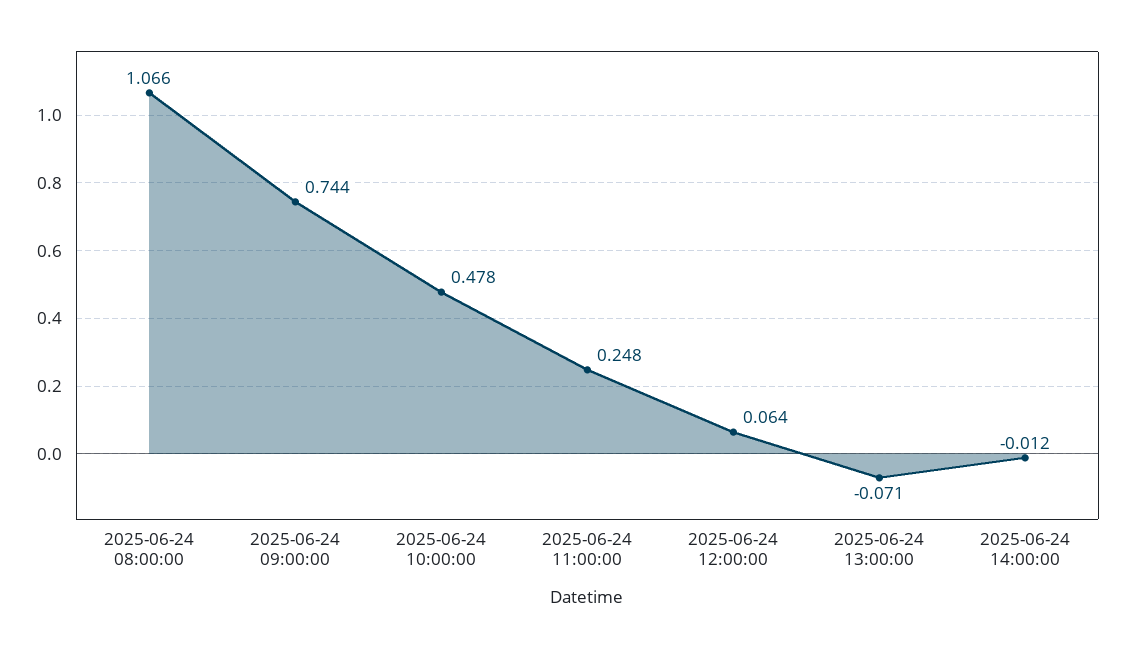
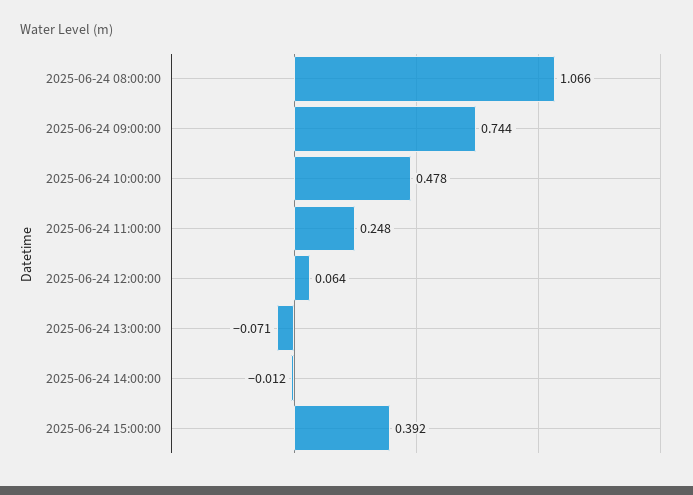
2025-06-24 15:00:00: none -> 0.392

